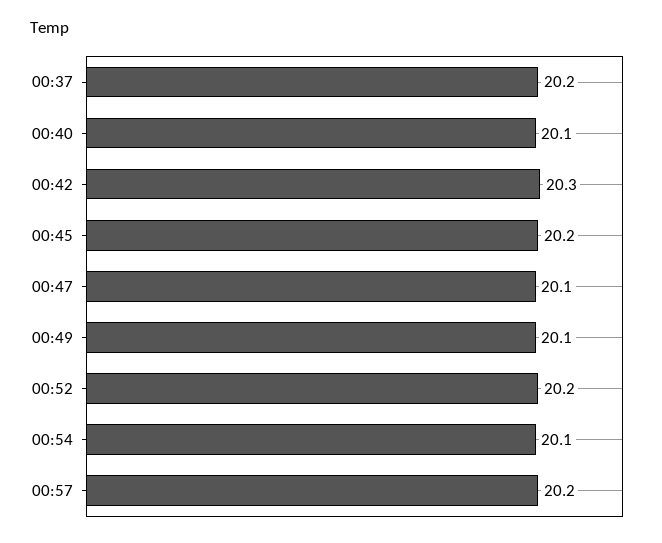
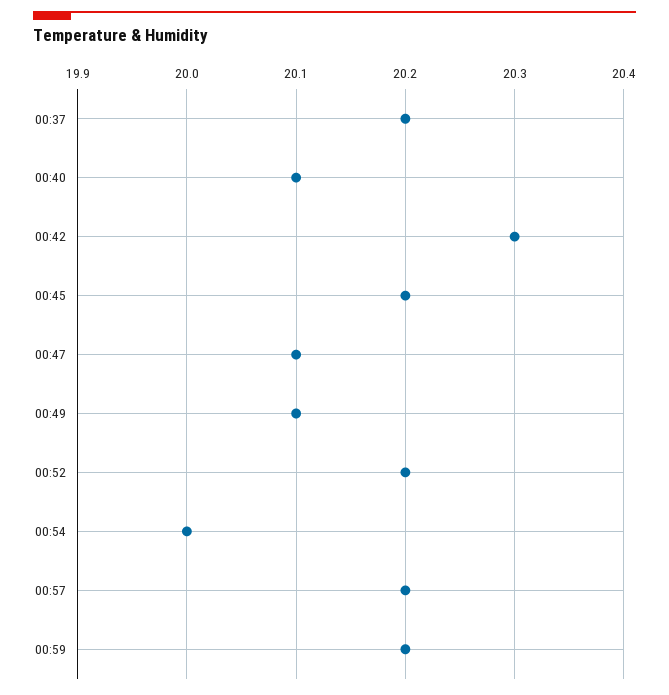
00:54: 20.1 -> 20
00:59: none -> 20.2

